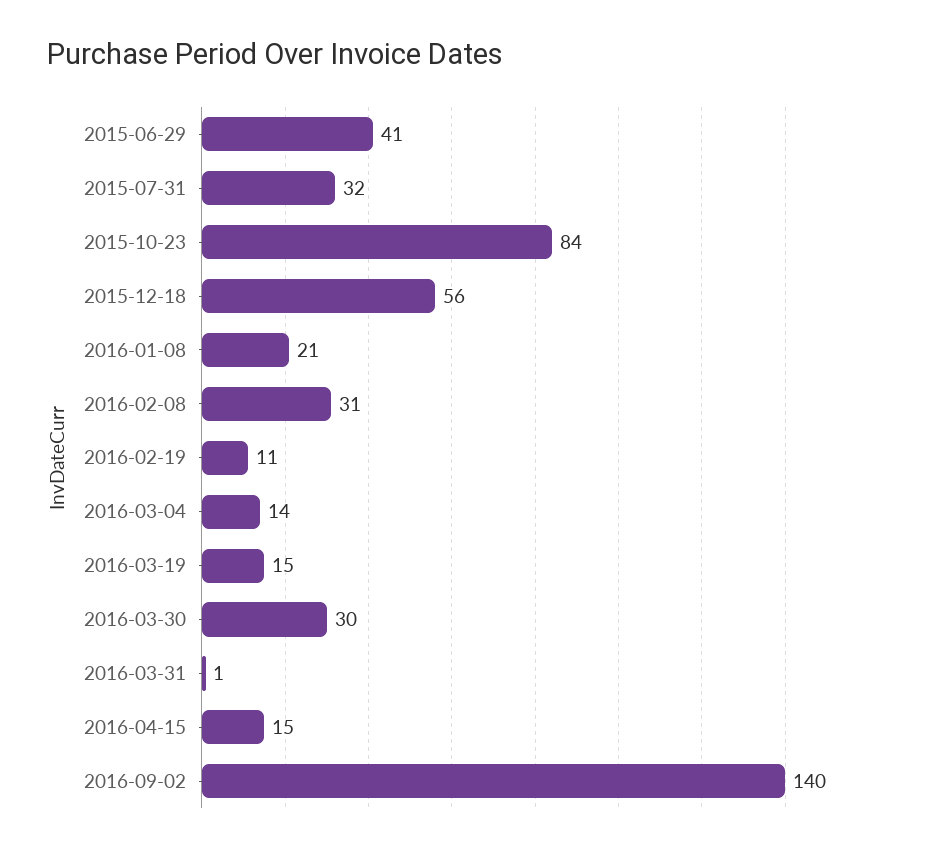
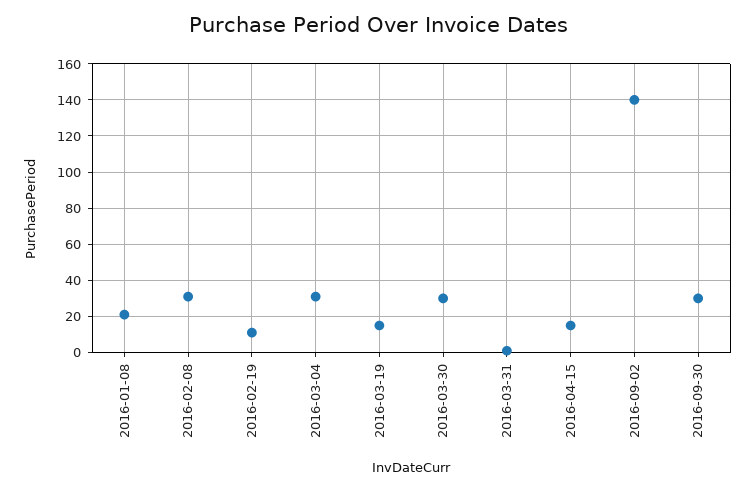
2015-06-29: 41 -> none
2015-07-31: 32 -> none
2015-10-23: 84 -> none
2015-12-18: 56 -> none
2016-03-04: 14 -> 30
2016-09-30: none -> 30

